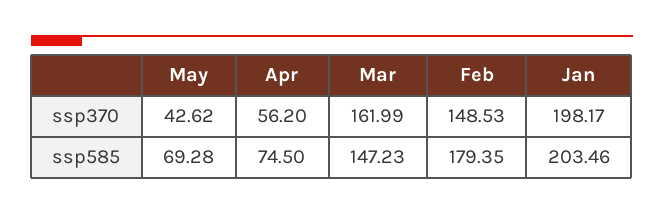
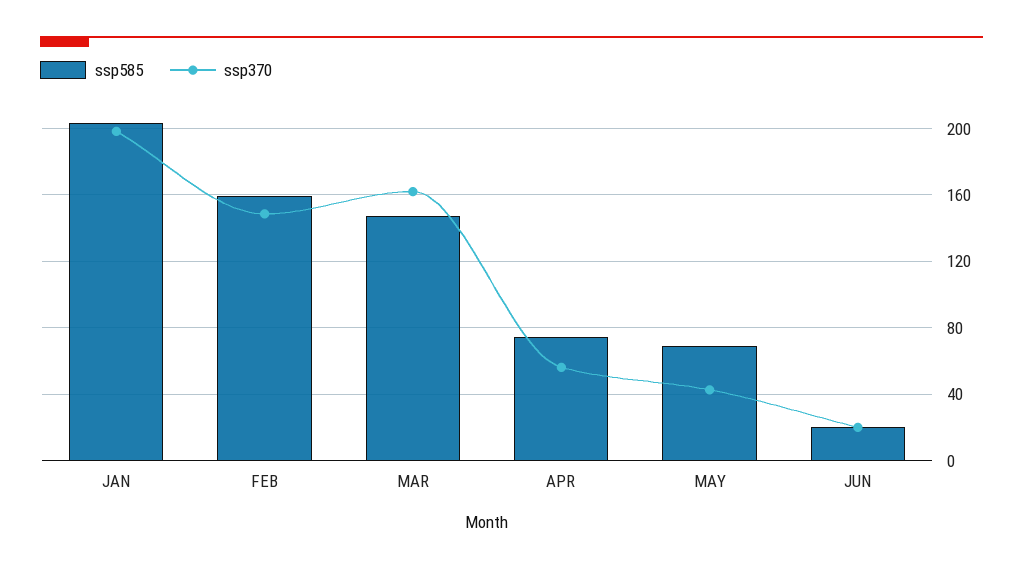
ssp585, Feb: 179.35 -> 160
ssp585, JUN: none -> 20
ssp370, JUN: none -> 20

